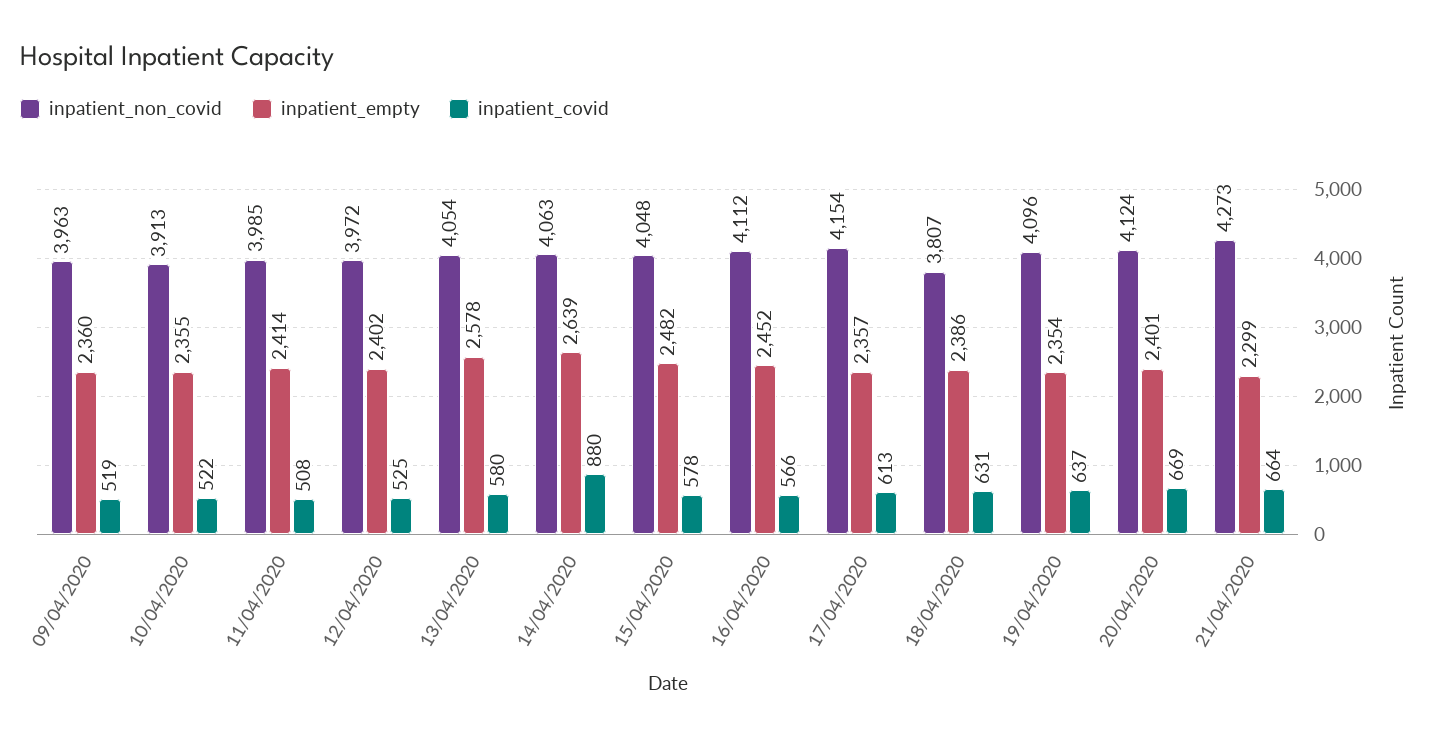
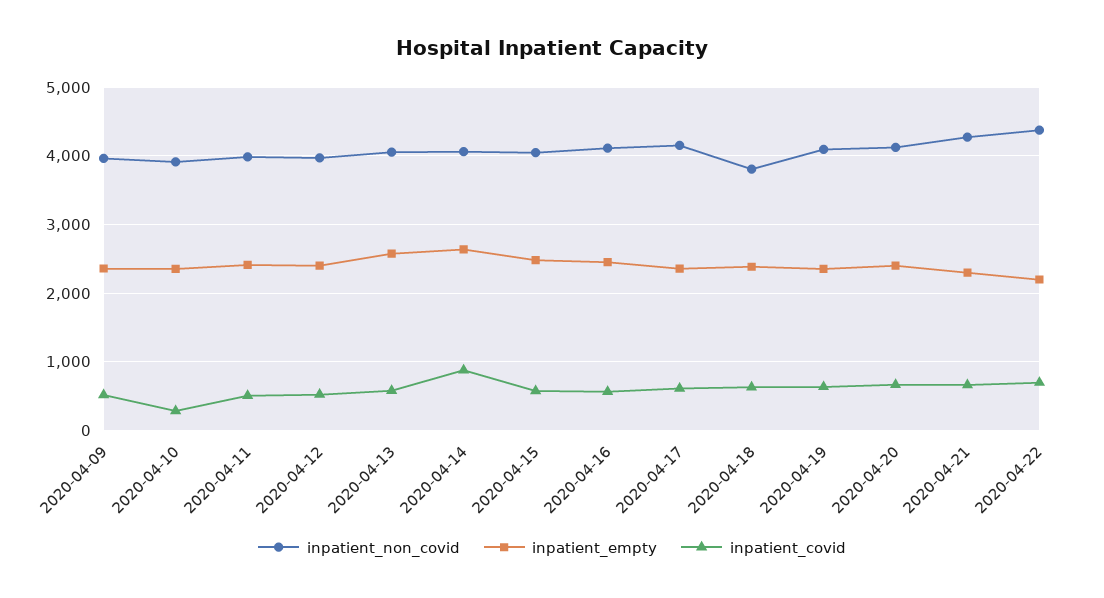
inpatient_covid, 10/04/2020: 522 -> 300
inpatient_non_covid, 2020-04-22: none -> 4400
inpatient_empty, 2020-04-22: none -> 2200
inpatient_covid, 2020-04-22: none -> 700

